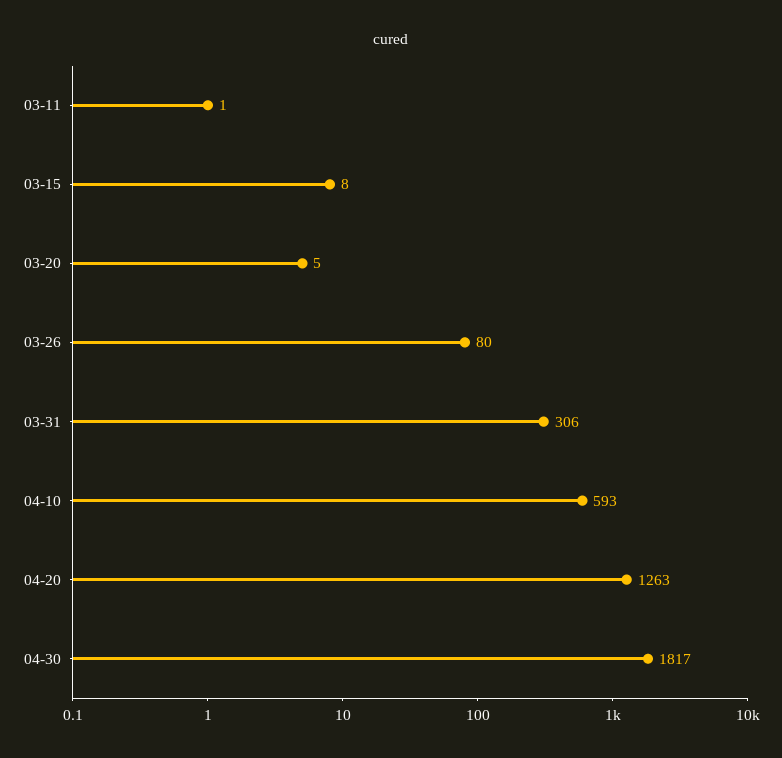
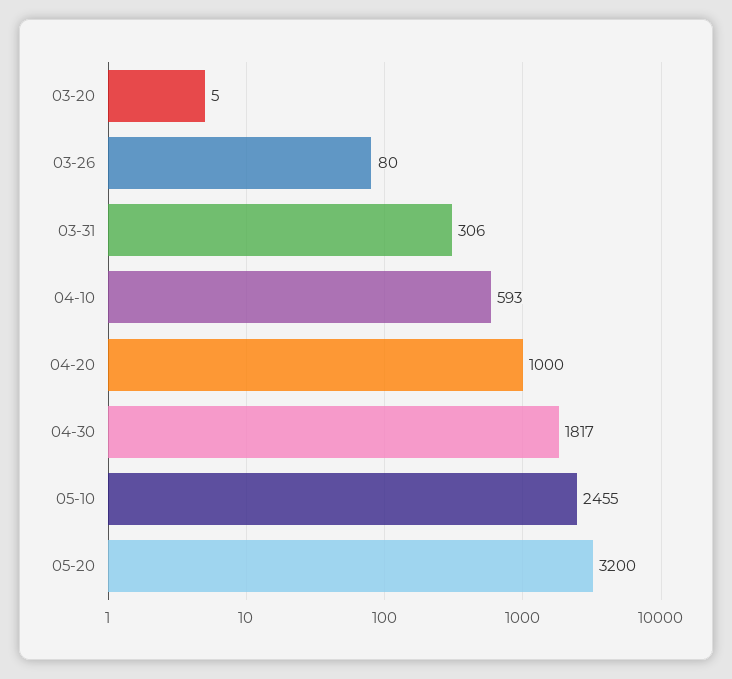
03-11: 1 -> none
03-15: 8 -> none
04-20: 1263 -> 1000
05-10: none -> 2455
05-20: none -> 3200

